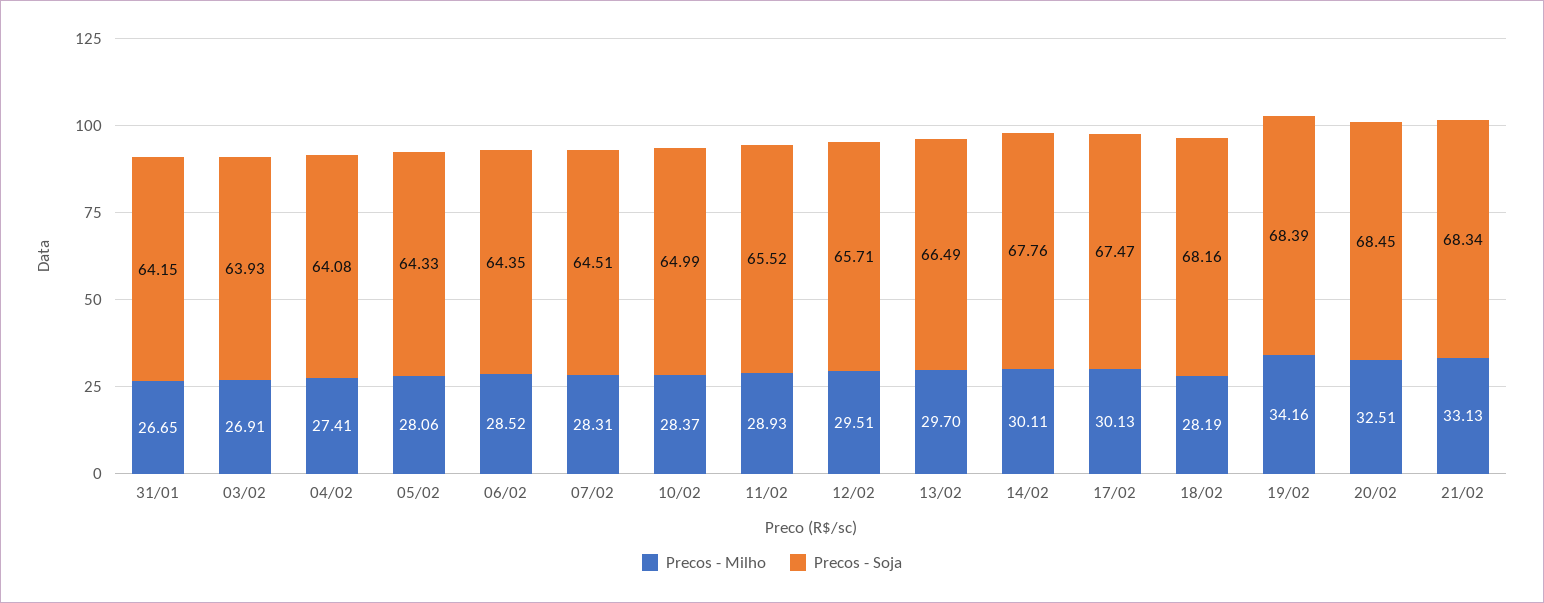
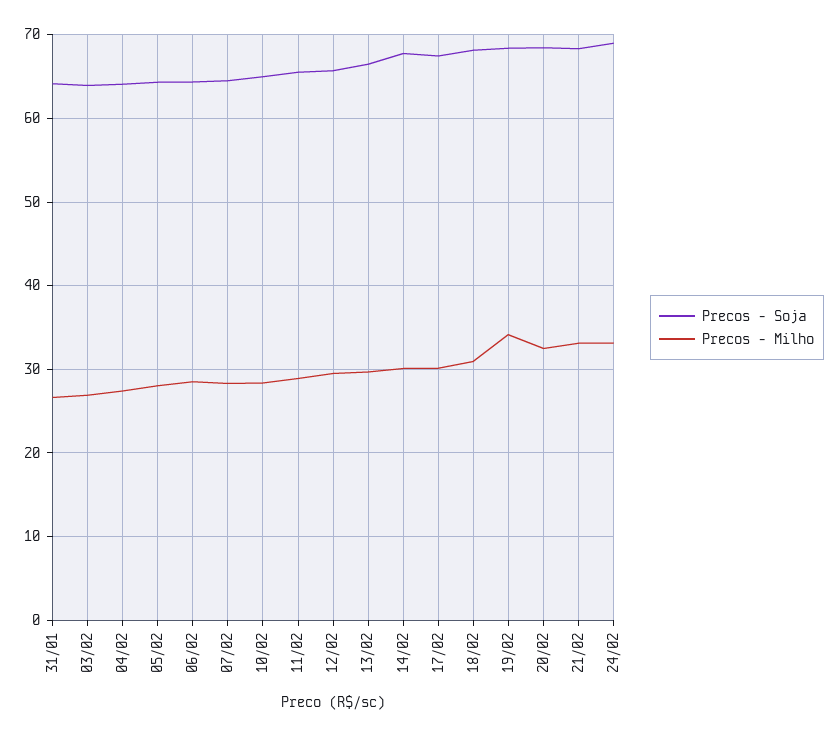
Precos - Milho, 18/02: 28.19 -> 31
Precos - Soja, 24/02: none -> 69
Precos - Milho, 24/02: none -> 33

